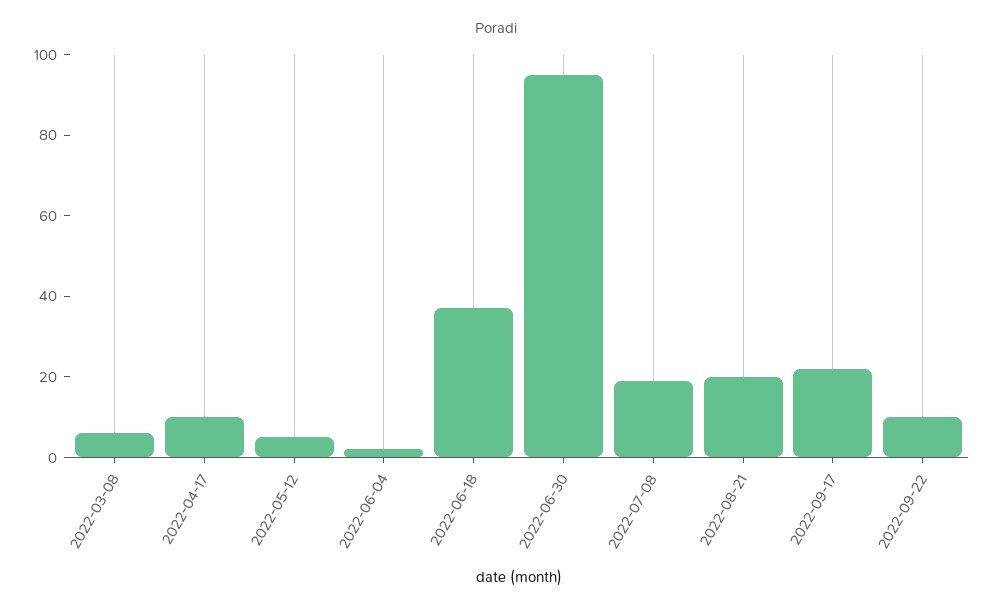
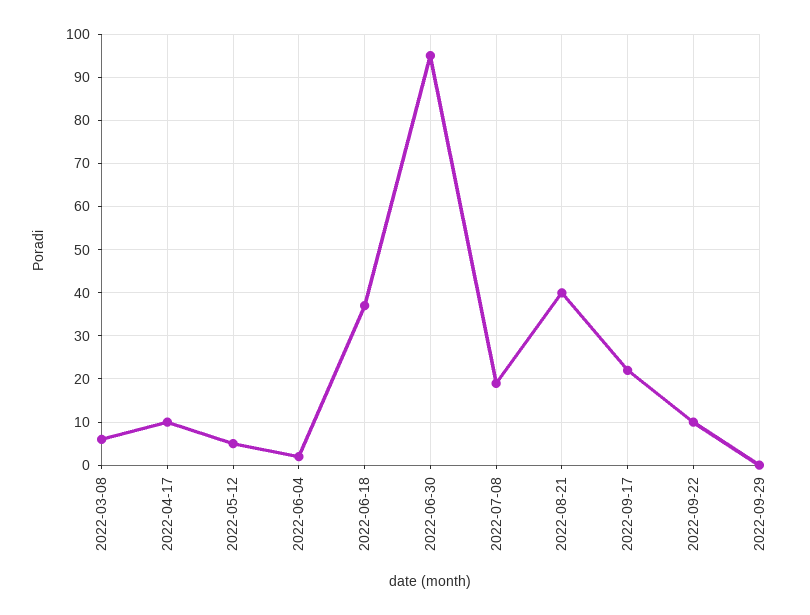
2022-08-21: 20 -> 40
2022-09-29: none -> 0

